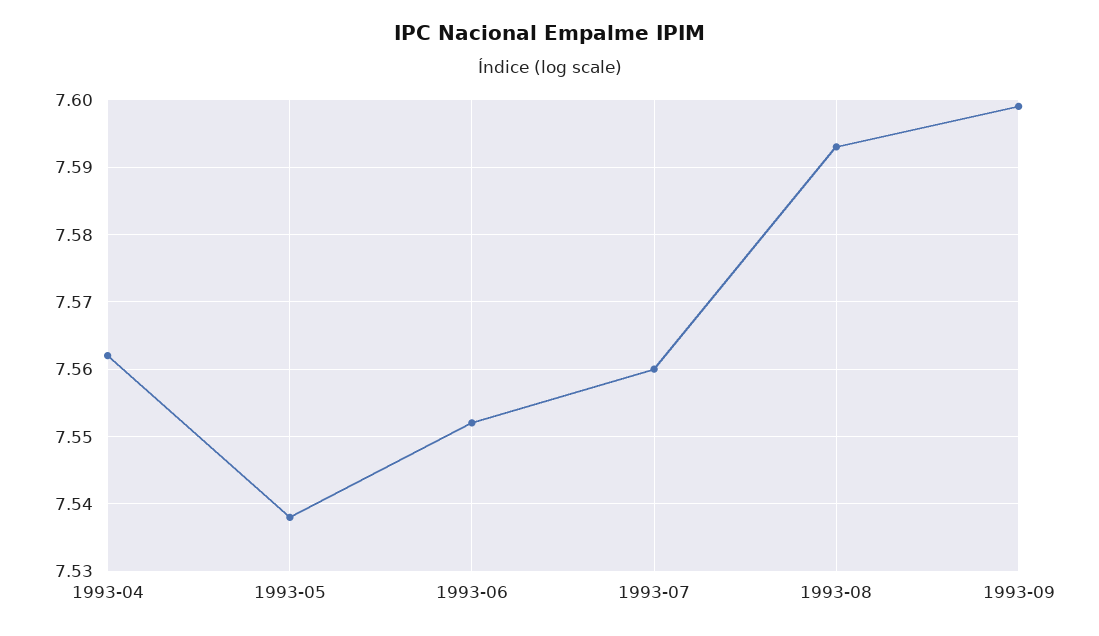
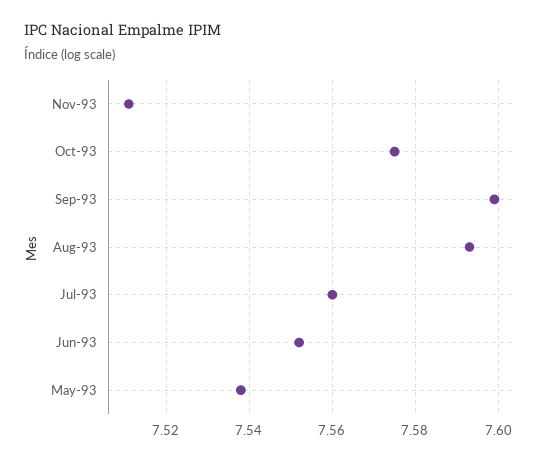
1993-04: 7.562 -> none
Nov-93: none -> 7.51
Oct-93: none -> 7.575

